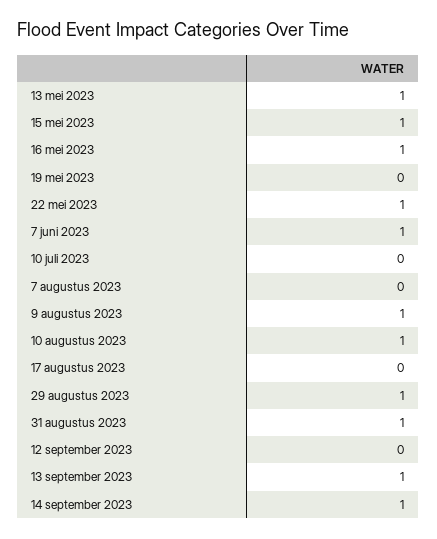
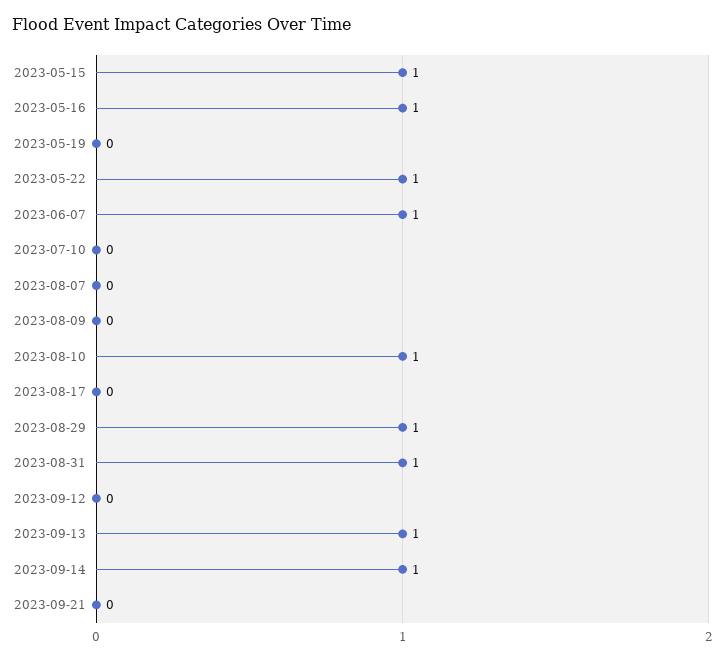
13 mei 2023: 1 -> none
9 augustus 2023: 1 -> 0
2023-09-21: none -> 0

